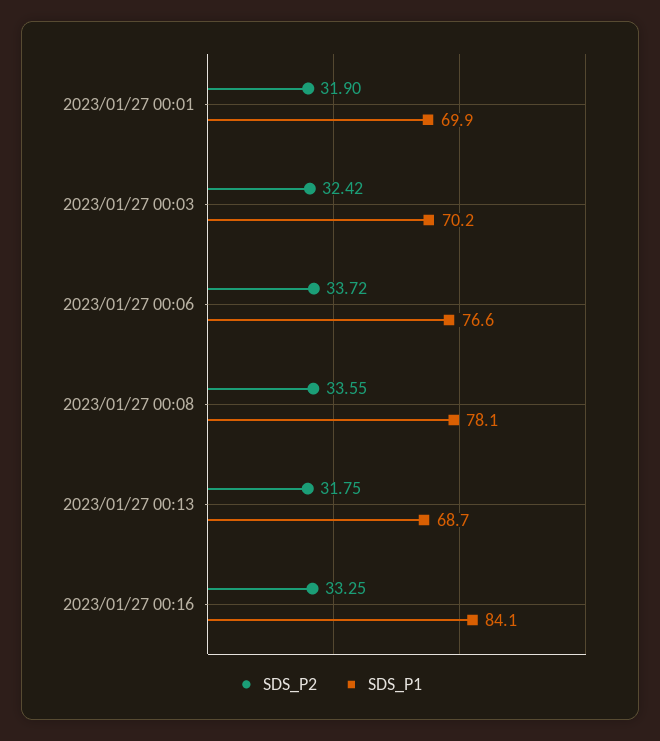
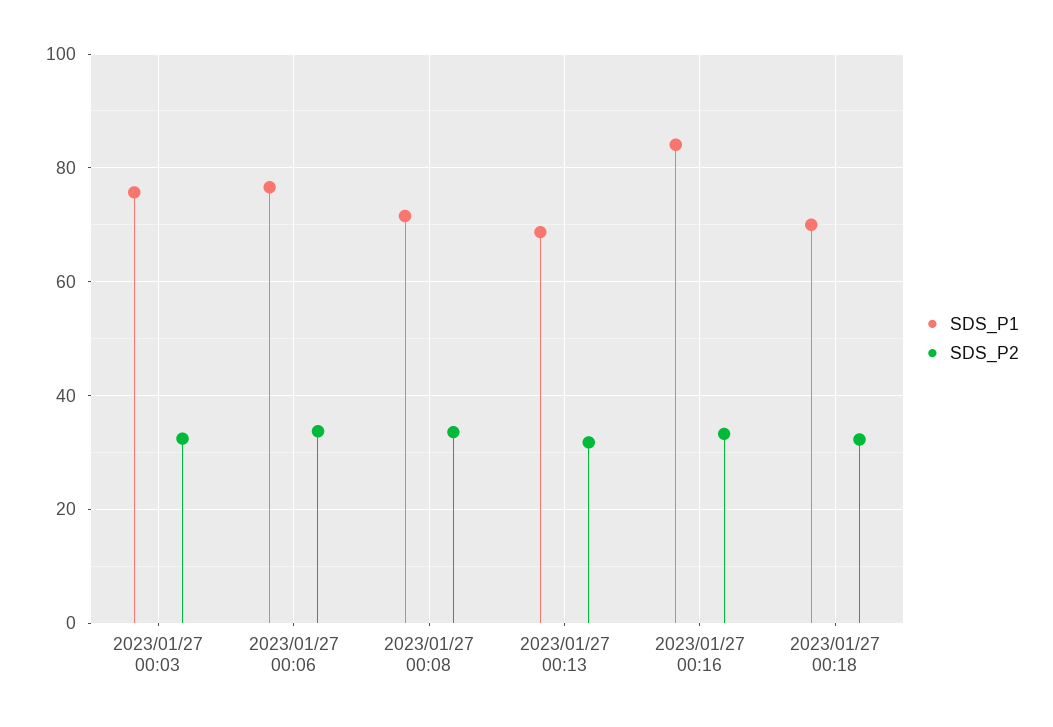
SDS_P2, 2023/01/27 00:01: 31.9 -> none
SDS_P1, 2023/01/27 00:01: 69.9 -> none
SDS_P1, 2023/01/27 00:03: 70.2 -> 76
SDS_P1, 2023/01/27 00:08: 78.1 -> 72
SDS_P1, 2023/01/27 00:18: none -> 70
SDS_P2, 2023/01/27 00:18: none -> 32

